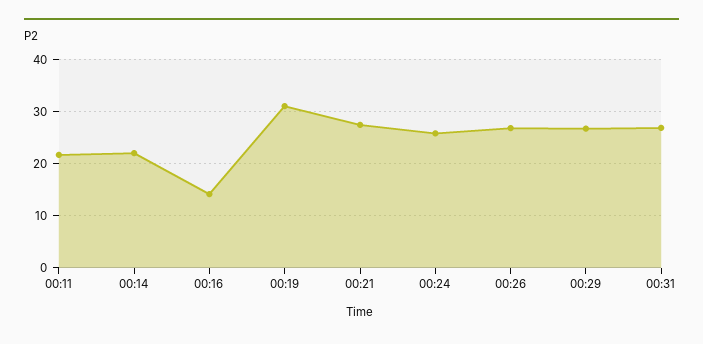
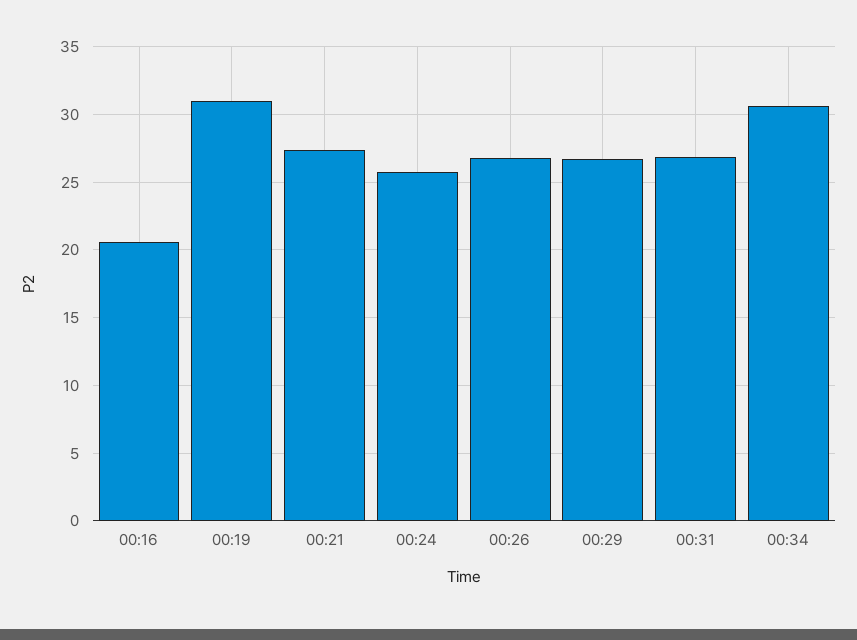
00:11: 22 -> none
00:14: 22 -> none
00:16: 14 -> 20.5
00:34: none -> 30.5

